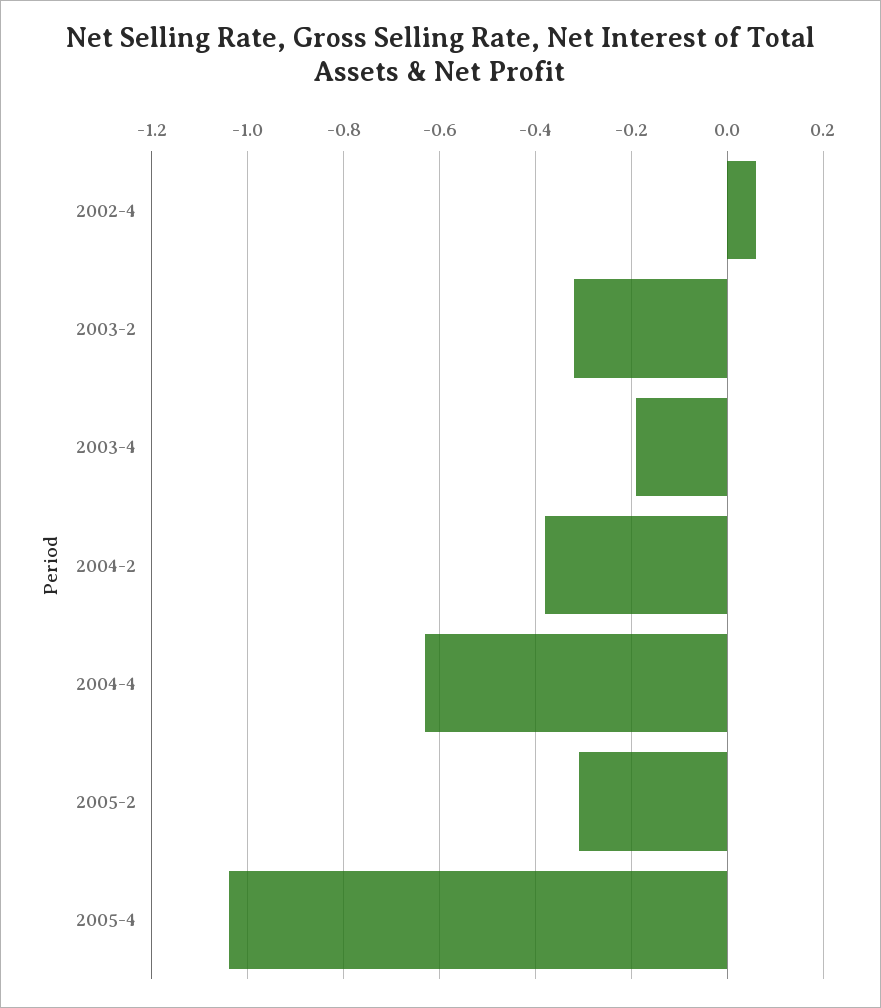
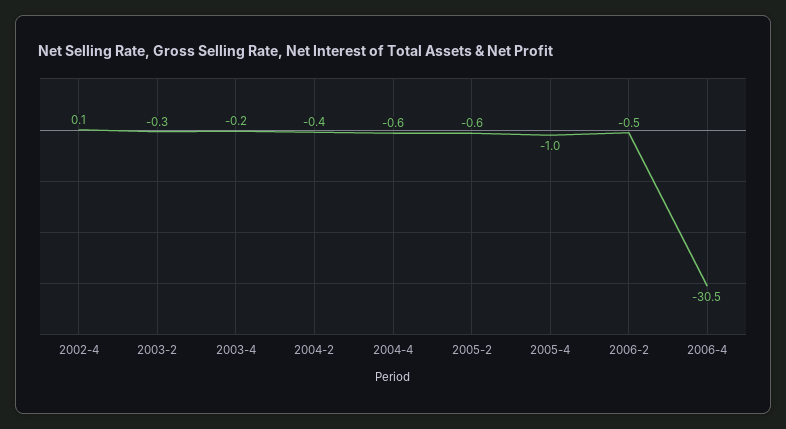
2005-2: -0.3 -> -0.6
2006-2: none -> -0.5
2006-4: none -> -30.5

